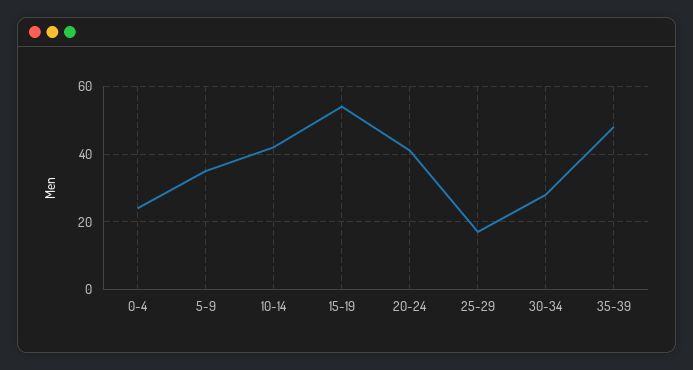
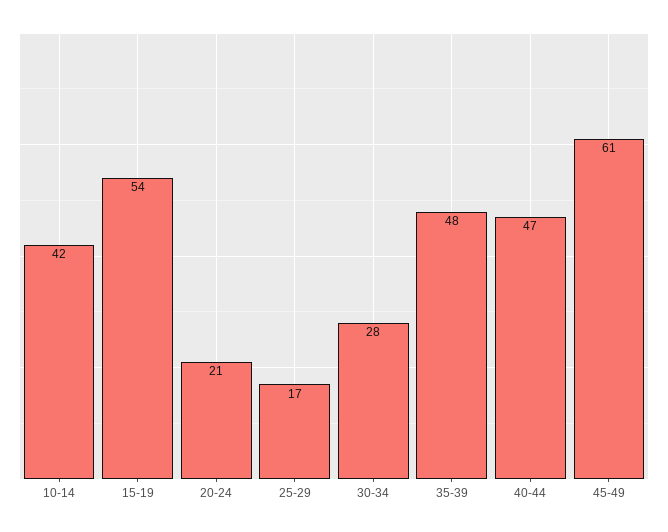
0-4: 25 -> none
5-9: 35 -> none
20-24: 40 -> 21
40-44: none -> 47
45-49: none -> 61

